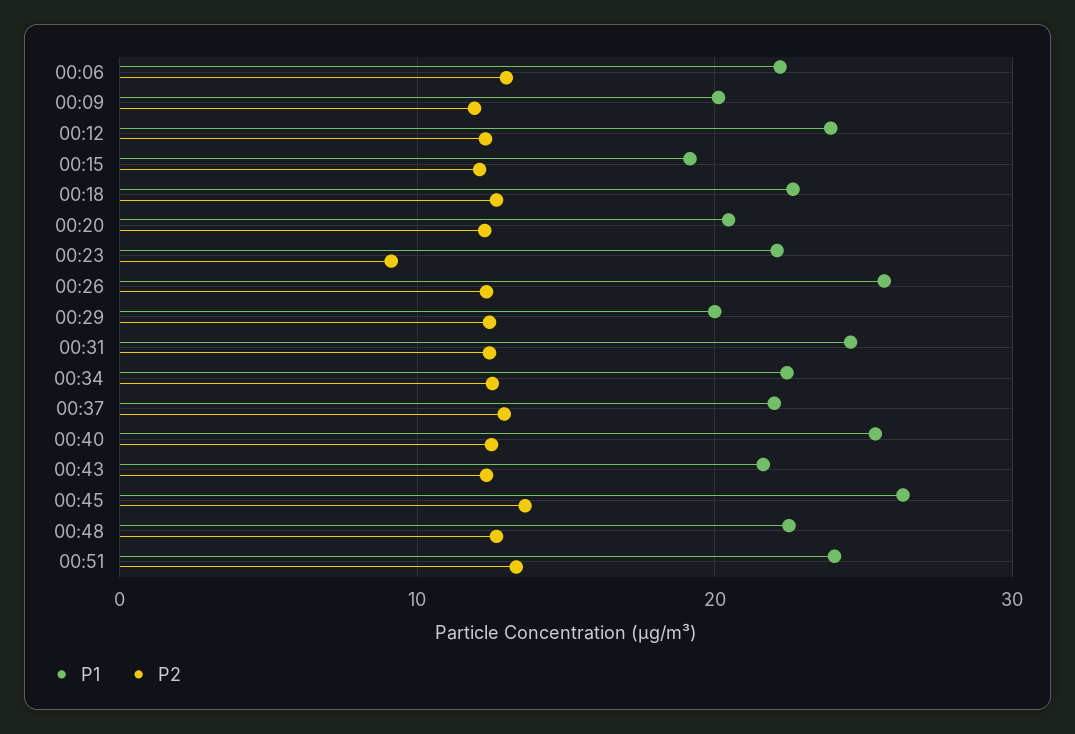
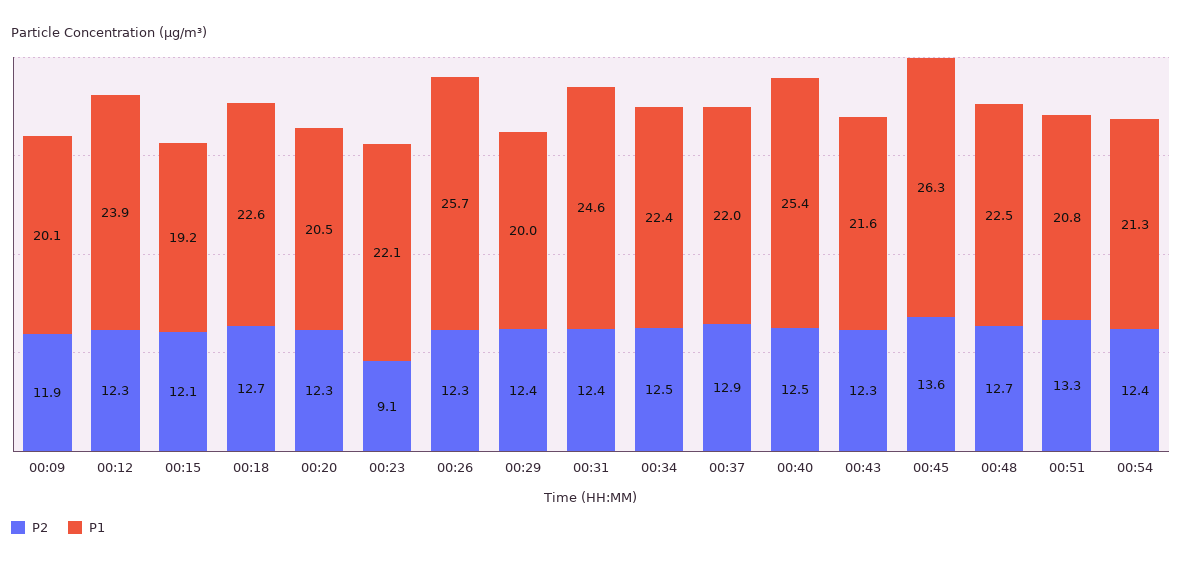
P1, 00:06: 22 -> none
P2, 00:06: 13 -> none
P1, 00:51: 24 -> 20.8
P2, 00:54: none -> 12.4
P1, 00:54: none -> 21.3

